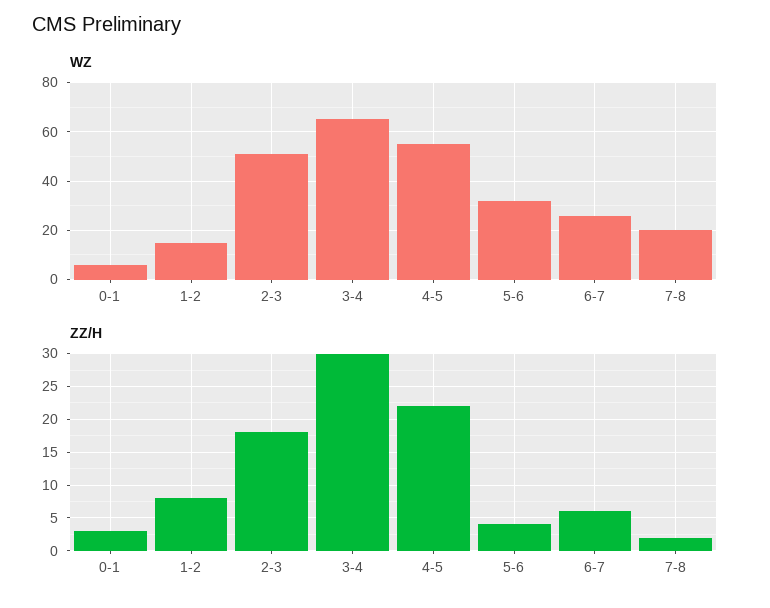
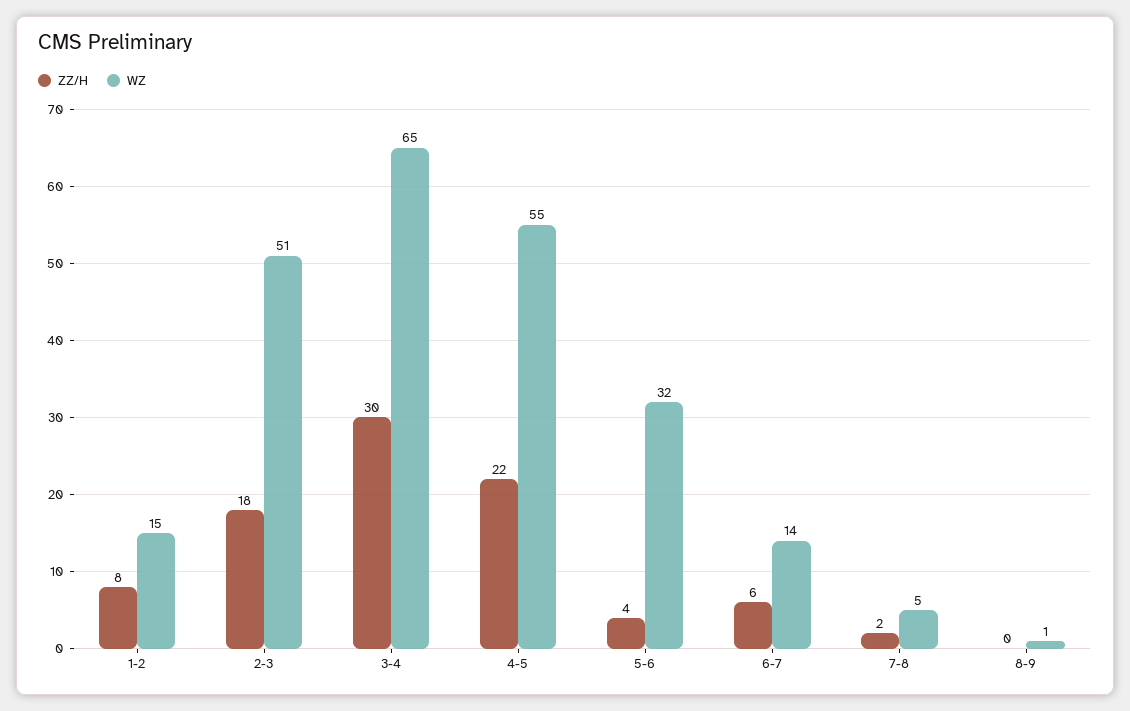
WZ, 0-1: 5 -> none
WZ, 6-7: 25 -> 14
WZ, 7-8: 20 -> 5
ZZ/H, 0-1: 3 -> none
ZZ/H, 8-9: none -> 0
WZ, 8-9: none -> 1

